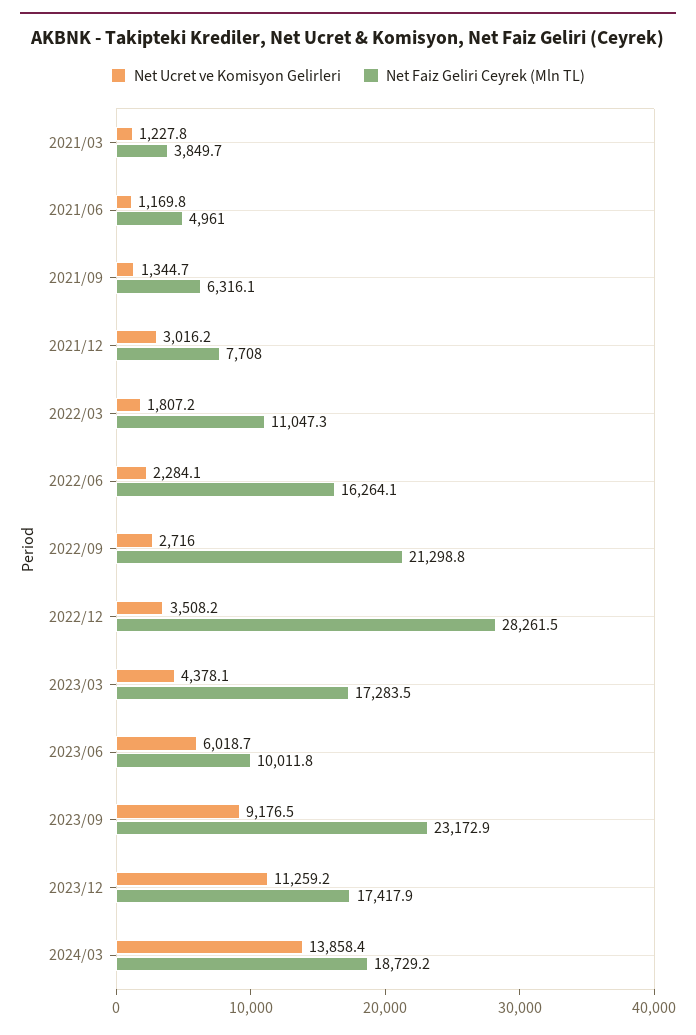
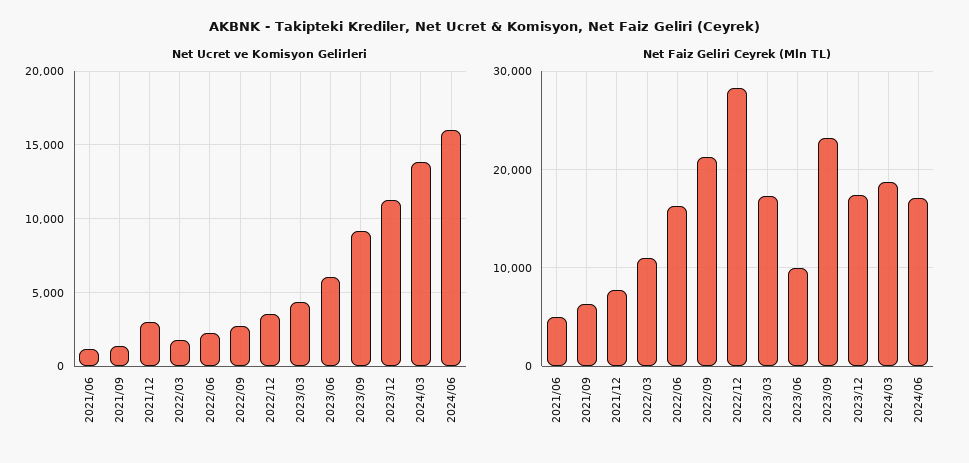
Net Ucret ve Komisyon Gelirleri, 2021/03: 1227.8 -> none
Net Faiz Geliri Ceyrek (Mln TL), 2021/03: 3849.7 -> none
Net Ucret ve Komisyon Gelirleri, 2024/06: none -> 16000
Net Faiz Geliri Ceyrek (Mln TL), 2024/06: none -> 17000

